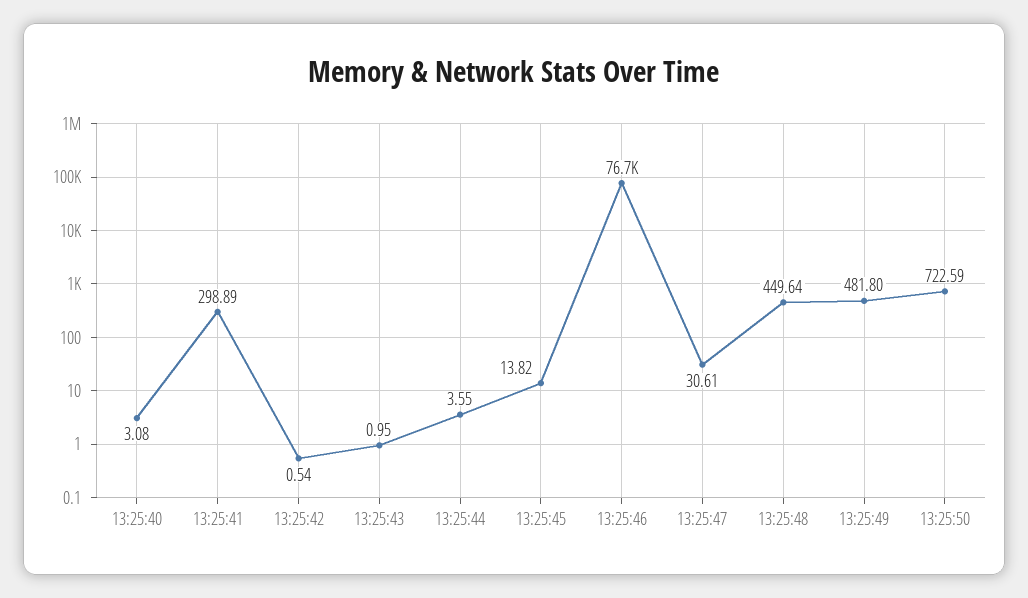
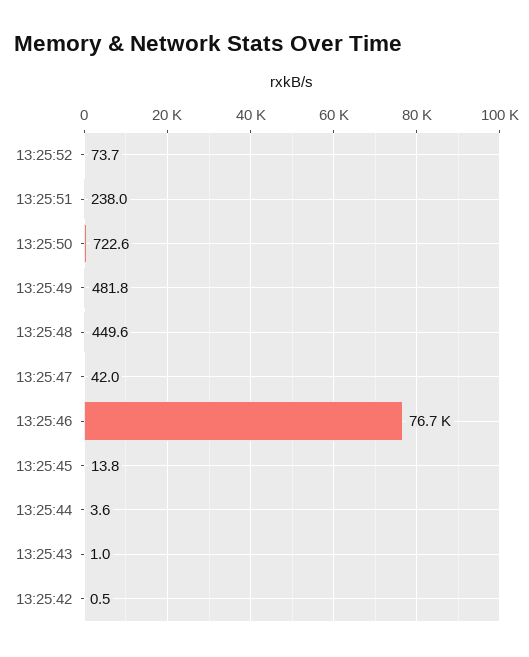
13:25:40: 3.08 -> none
13:25:41: 298.89 -> none
13:25:47: 30.61 -> 42
13:25:52: none -> 73.7
13:25:51: none -> 238

